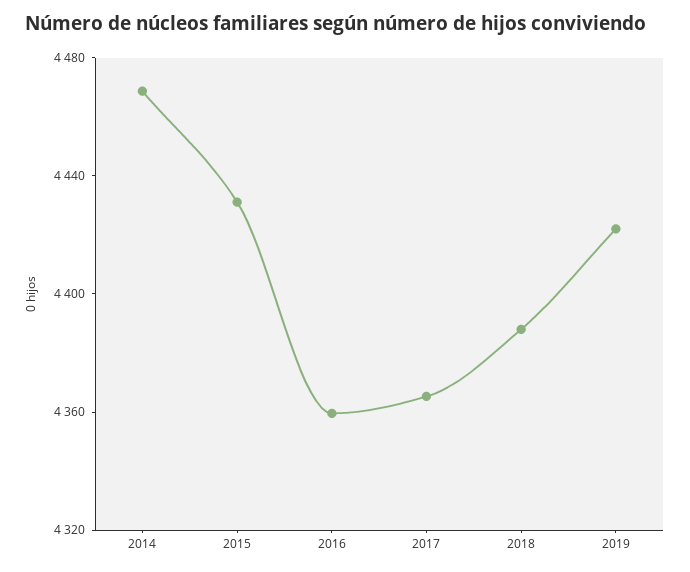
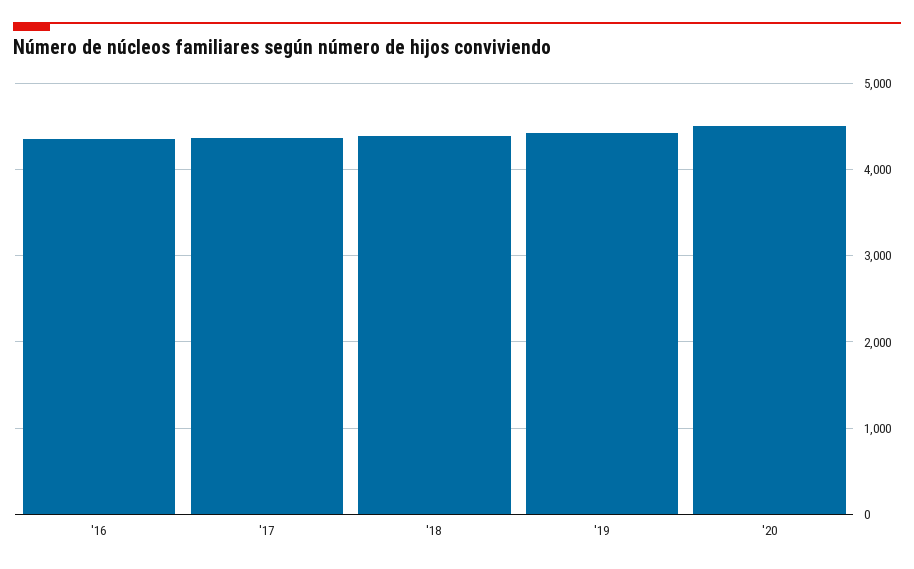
2014: 4470 -> none
2015: 4430 -> none
'20: none -> 4500

